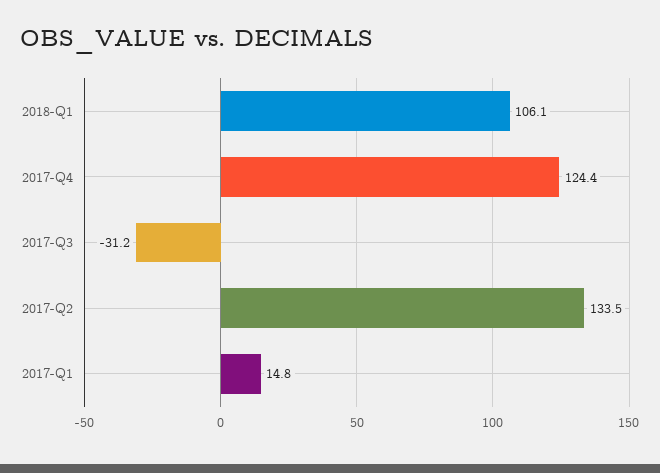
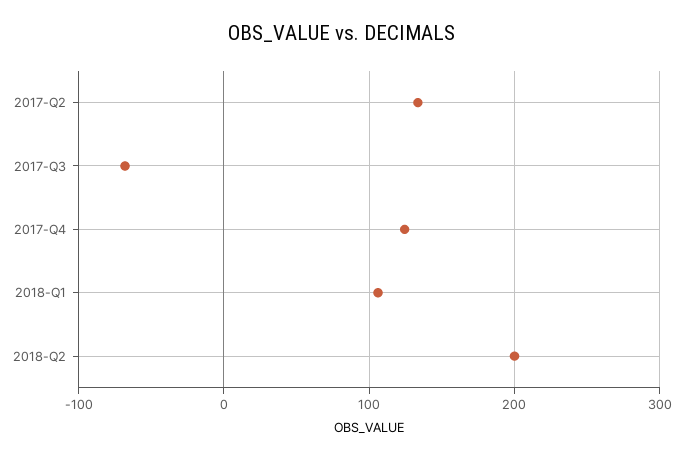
2017-Q3: -31.2 -> -70
2017-Q1: 14.8 -> none
2018-Q2: none -> 200

